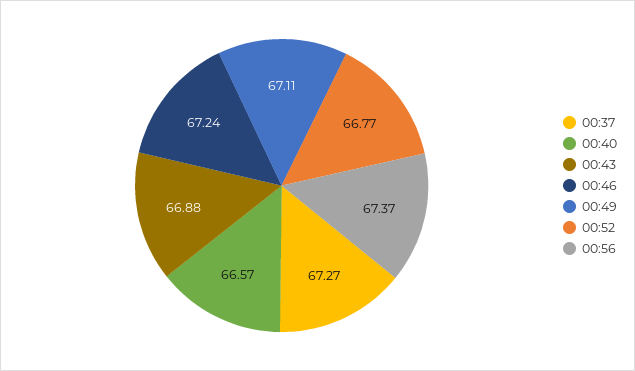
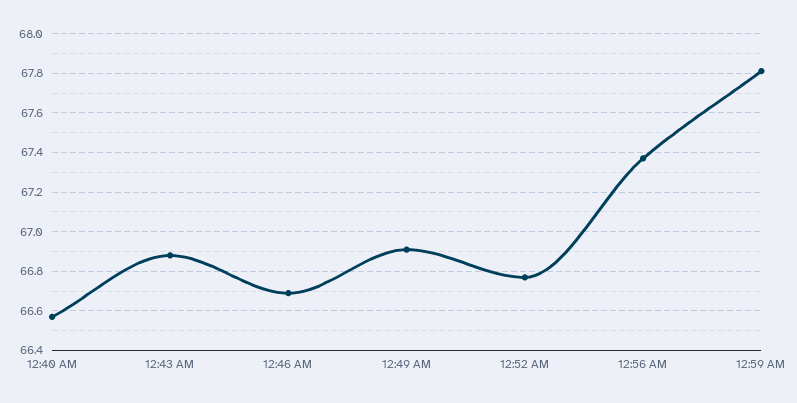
00:37: 67.27 -> none
00:46: 67.24 -> 66.7
00:49: 67.11 -> 66.9
12:59 AM: none -> 67.8

